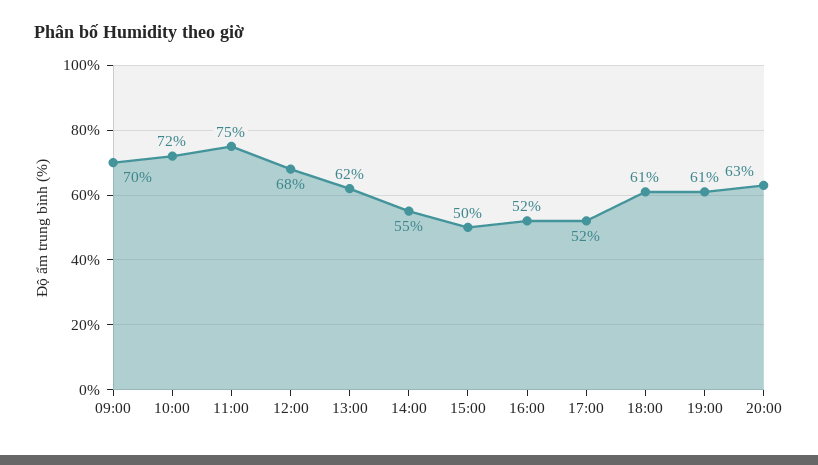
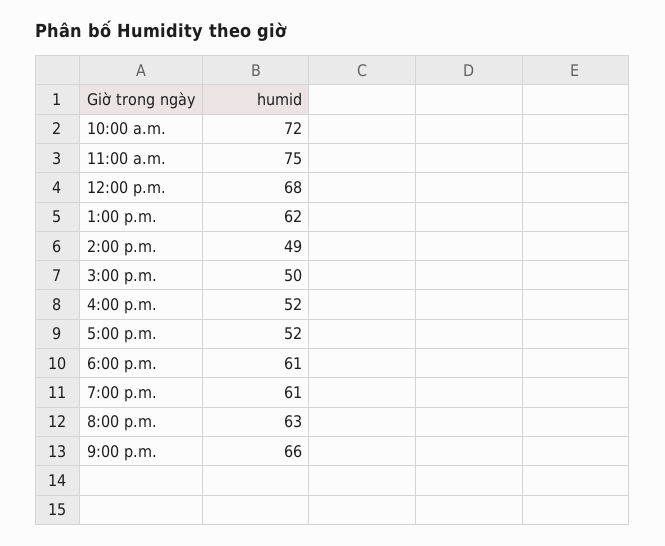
09:00: 70 -> none
14:00: 55 -> 49
9:00 p.m.: none -> 66

